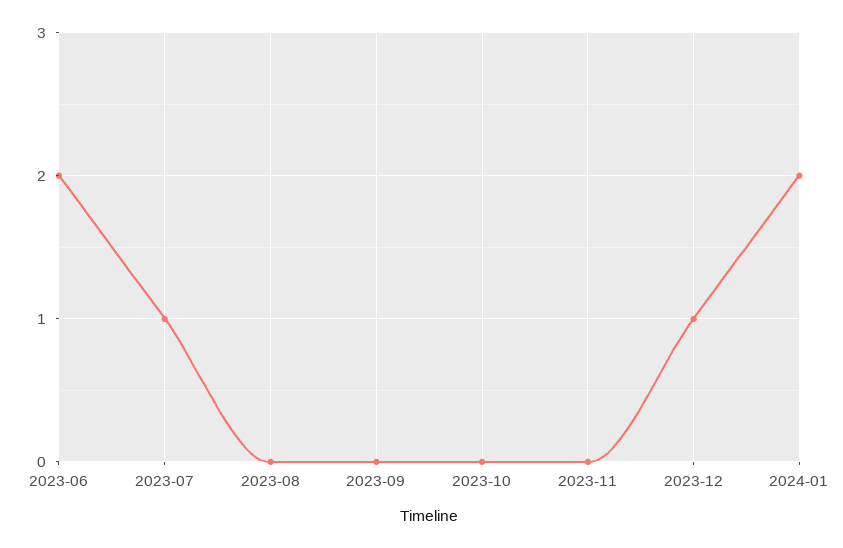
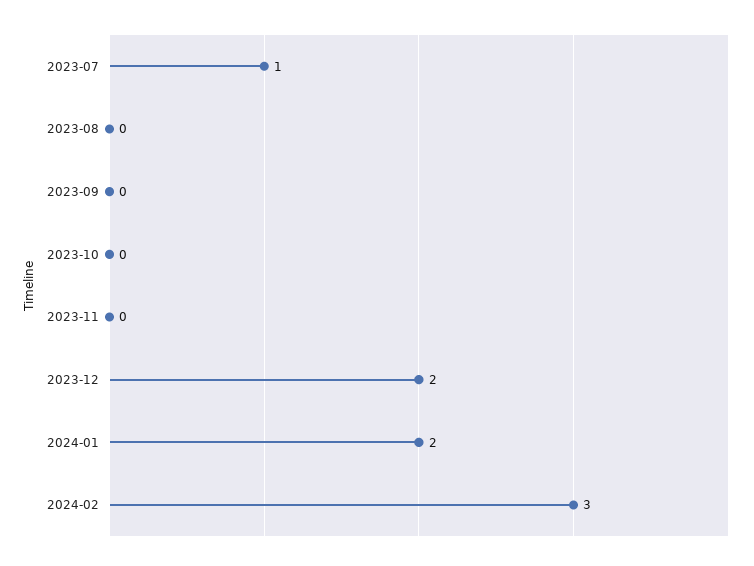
2023-06: 2 -> none
2023-12: 1 -> 2
2024-02: none -> 3

